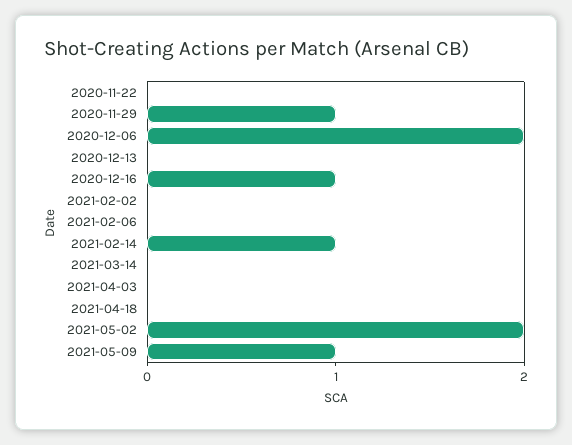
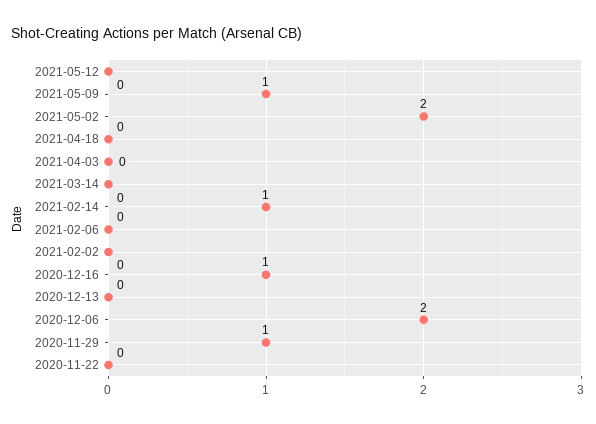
2021-05-12: none -> 0

